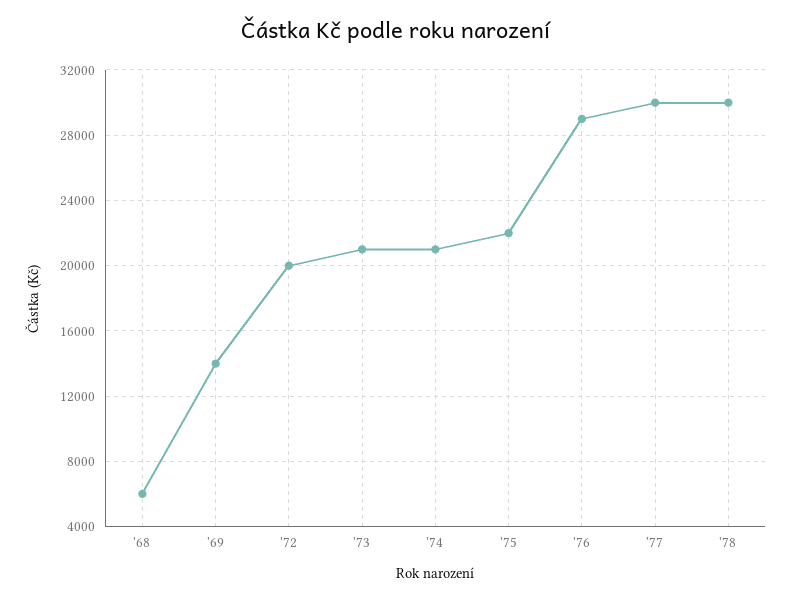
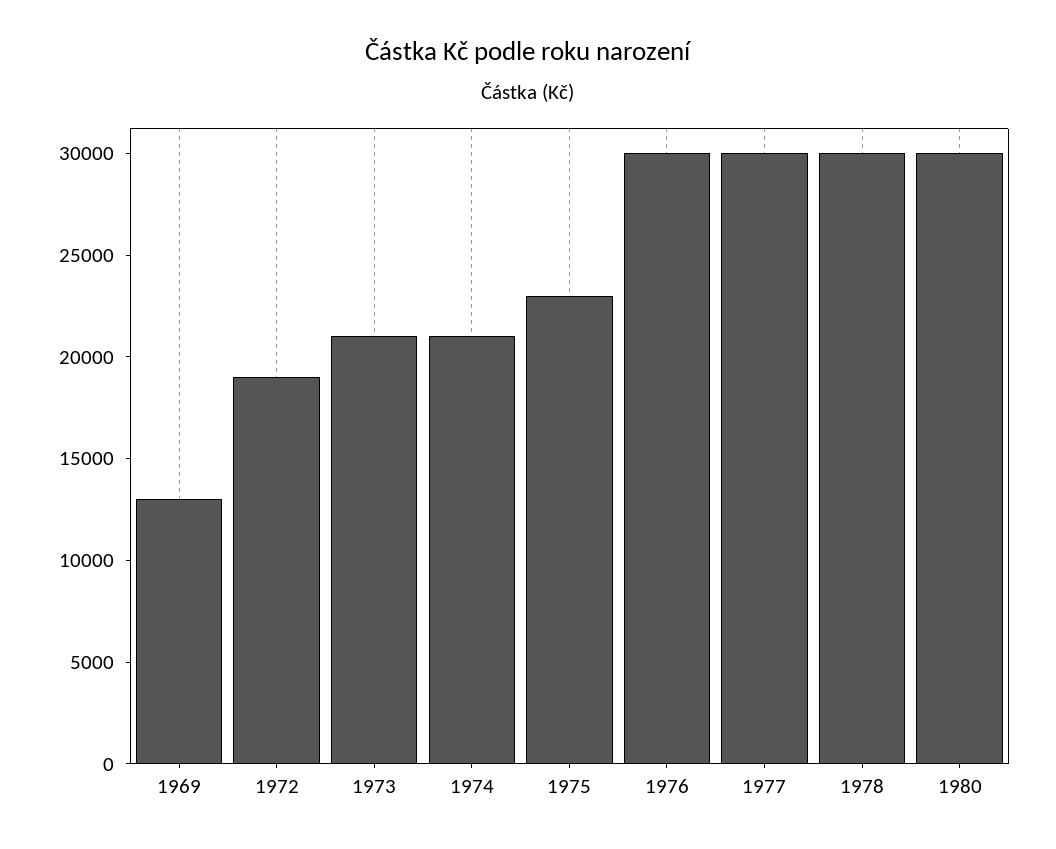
'68: 6000 -> none
'69: 14000 -> 13000
'72: 20000 -> 19000
'75: 22000 -> 23000
'76: 29000 -> 30000
1980: none -> 30000

